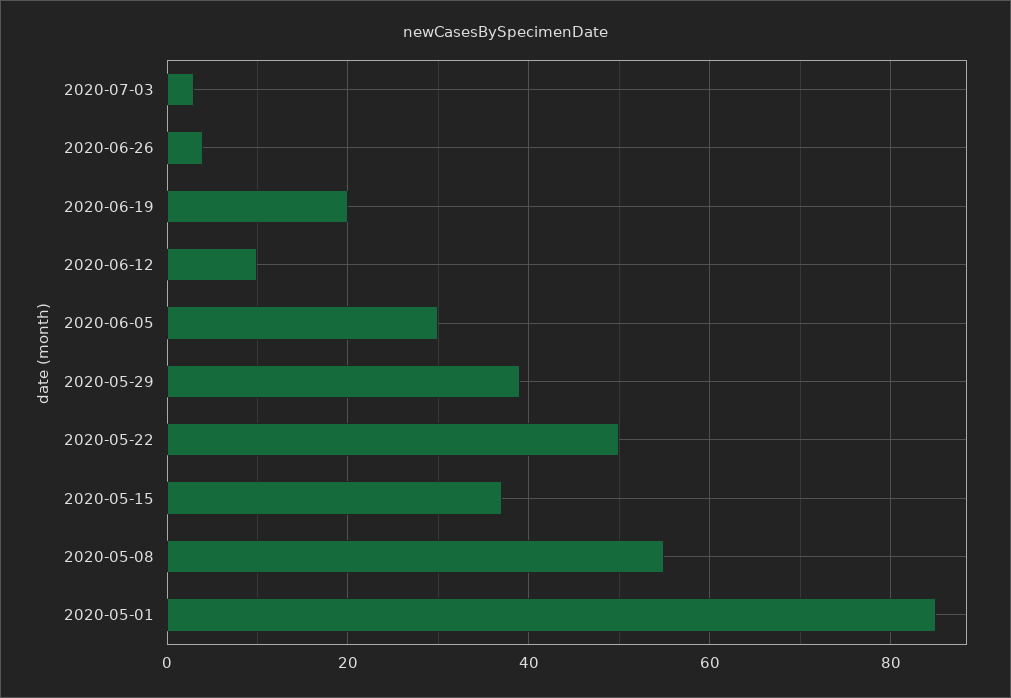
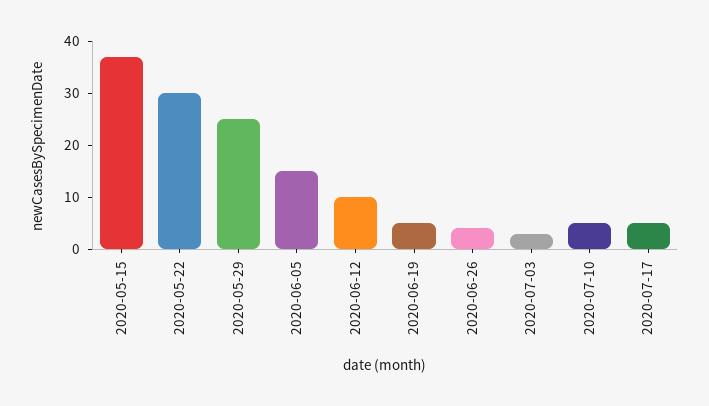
2020-06-19: 20 -> 5
2020-06-05: 30 -> 15
2020-05-29: 40 -> 25
2020-05-22: 50 -> 30
2020-05-08: 55 -> none
2020-05-01: 85 -> none
2020-07-10: none -> 5
2020-07-17: none -> 5

